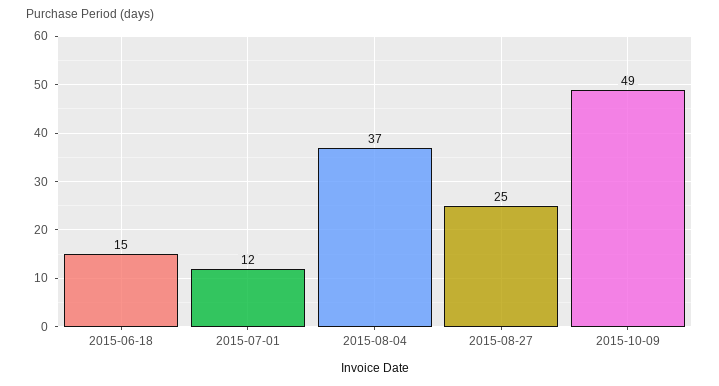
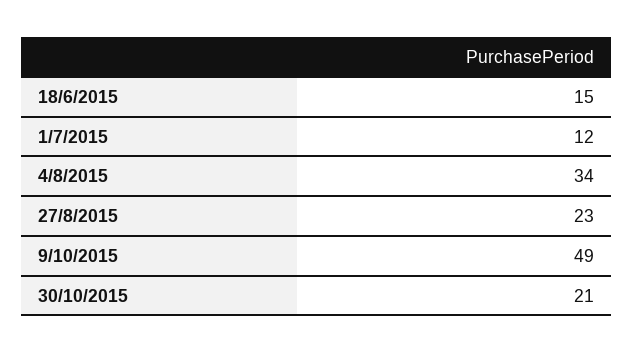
2015-08-04: 37 -> 34
2015-08-27: 25 -> 23
30/10/2015: none -> 21

